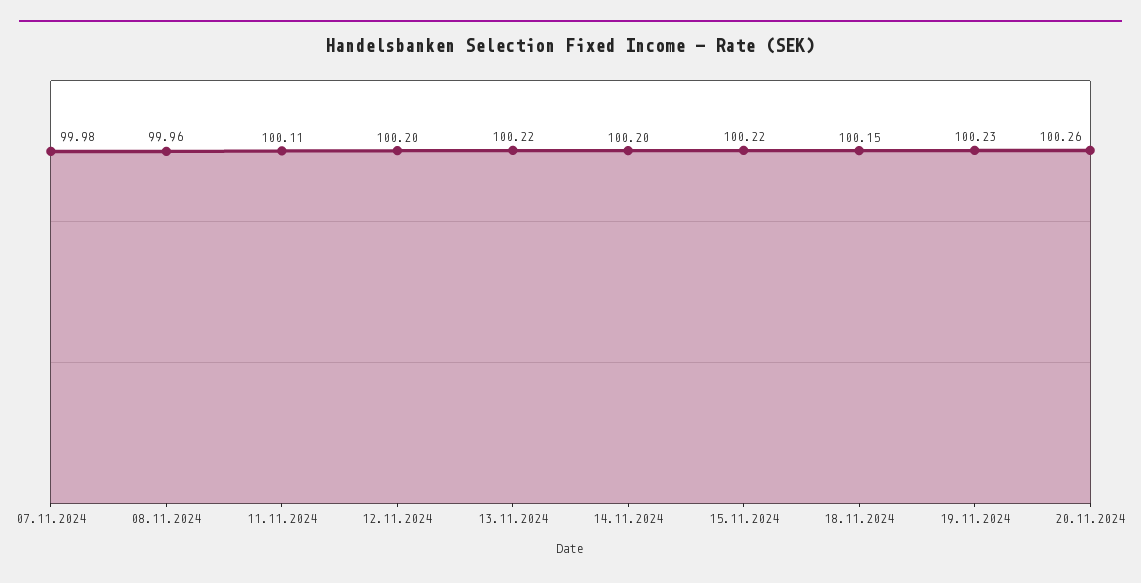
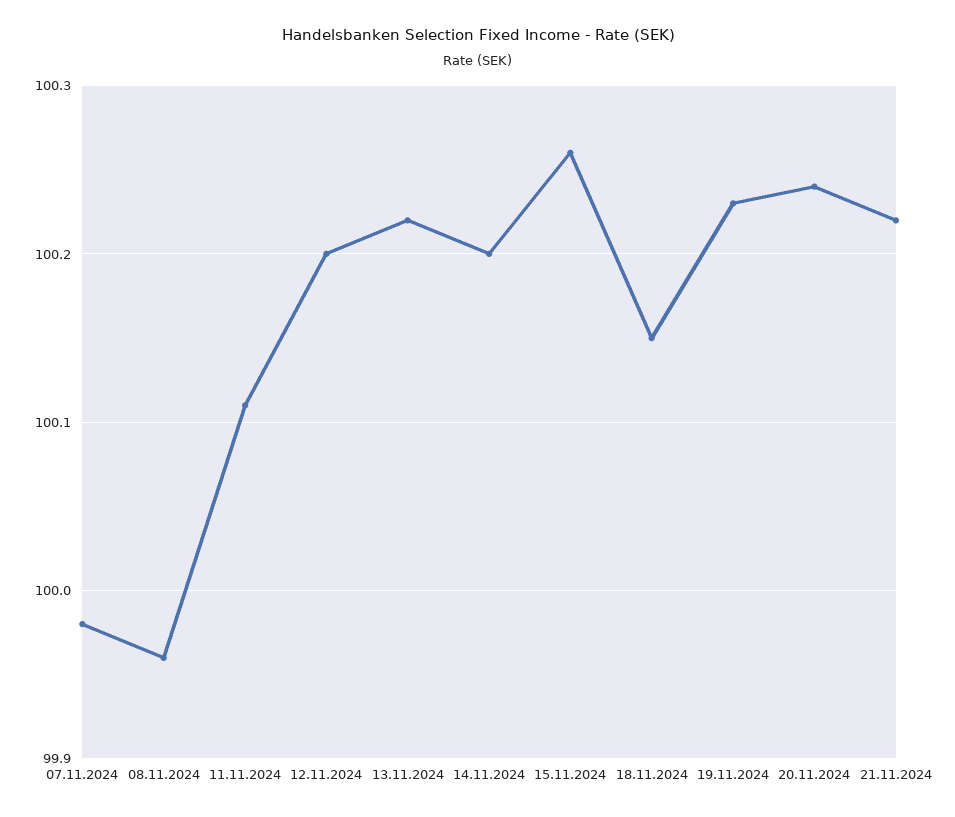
15.11.2024: 100.22 -> 100.26
20.11.2024: 100.26 -> 100.24
21.11.2024: none -> 100.22

